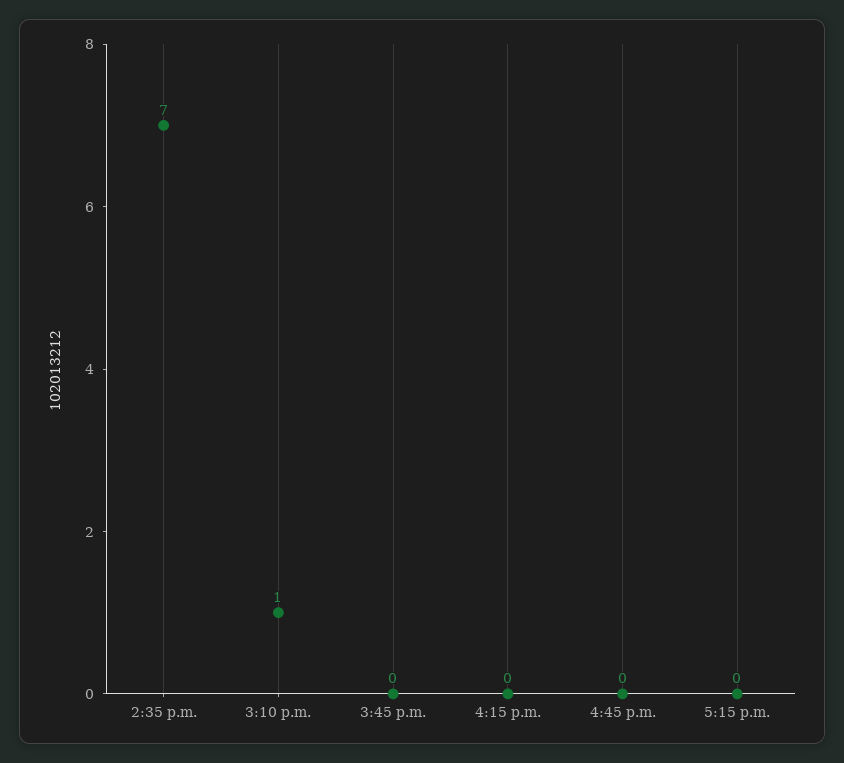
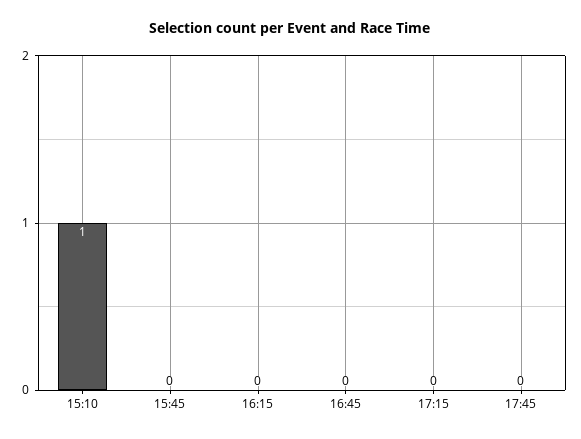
2:35 p.m.: 7 -> none
17:45: none -> 0

